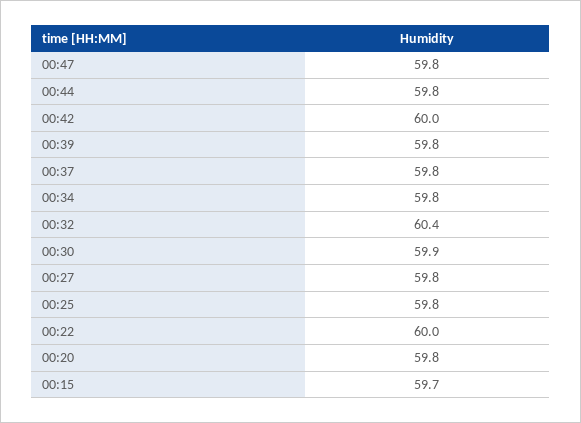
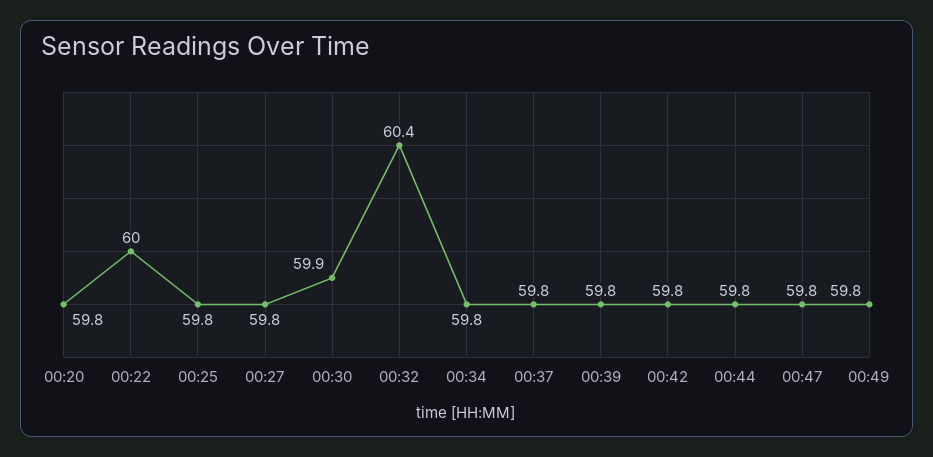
00:42: 60 -> 59.8
00:15: 59.7 -> none
00:49: none -> 59.8

